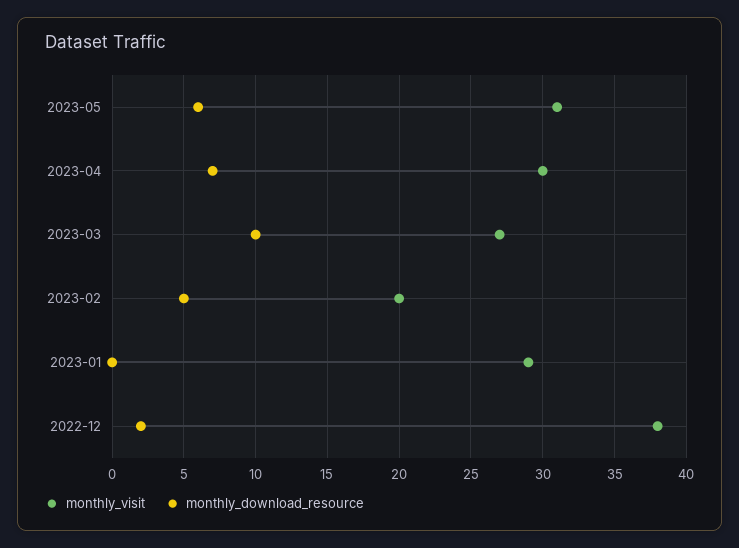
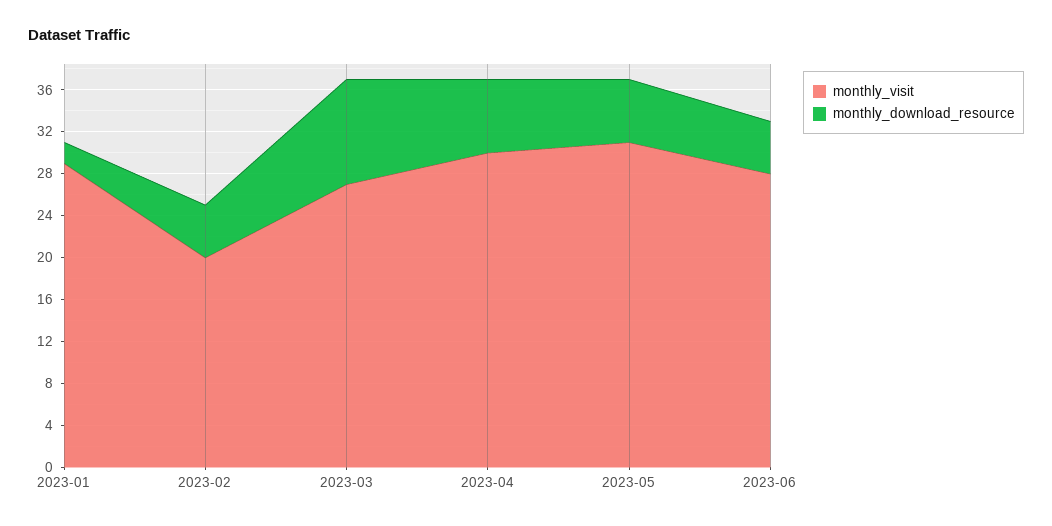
monthly_download_resource, 2023-01: 0 -> 2
monthly_visit, 2022-12: 38 -> none
monthly_download_resource, 2022-12: 2 -> none
monthly_visit, 2023-06: none -> 28
monthly_download_resource, 2023-06: none -> 5

